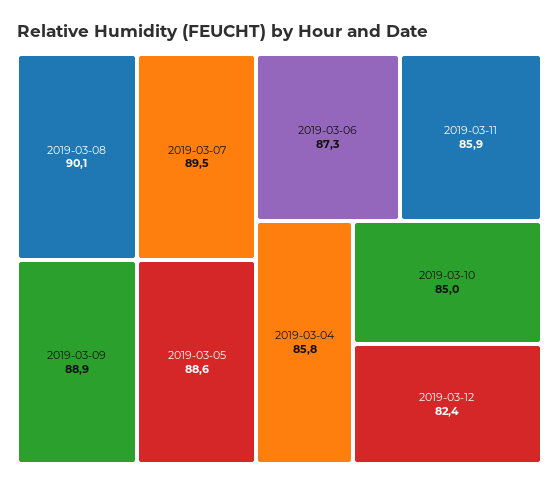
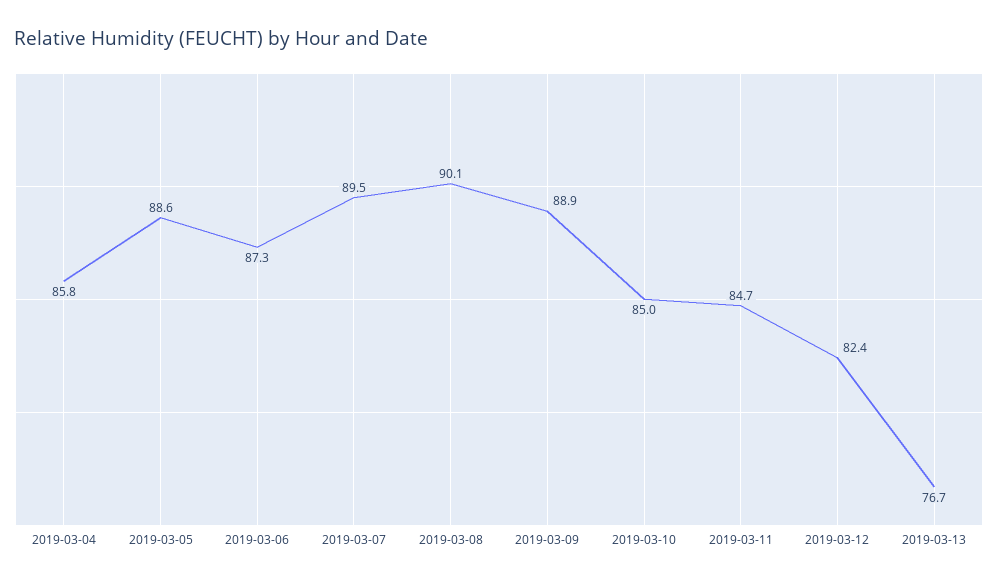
2019-03-11: 85.9 -> 84.7
2019-03-13: none -> 76.7

